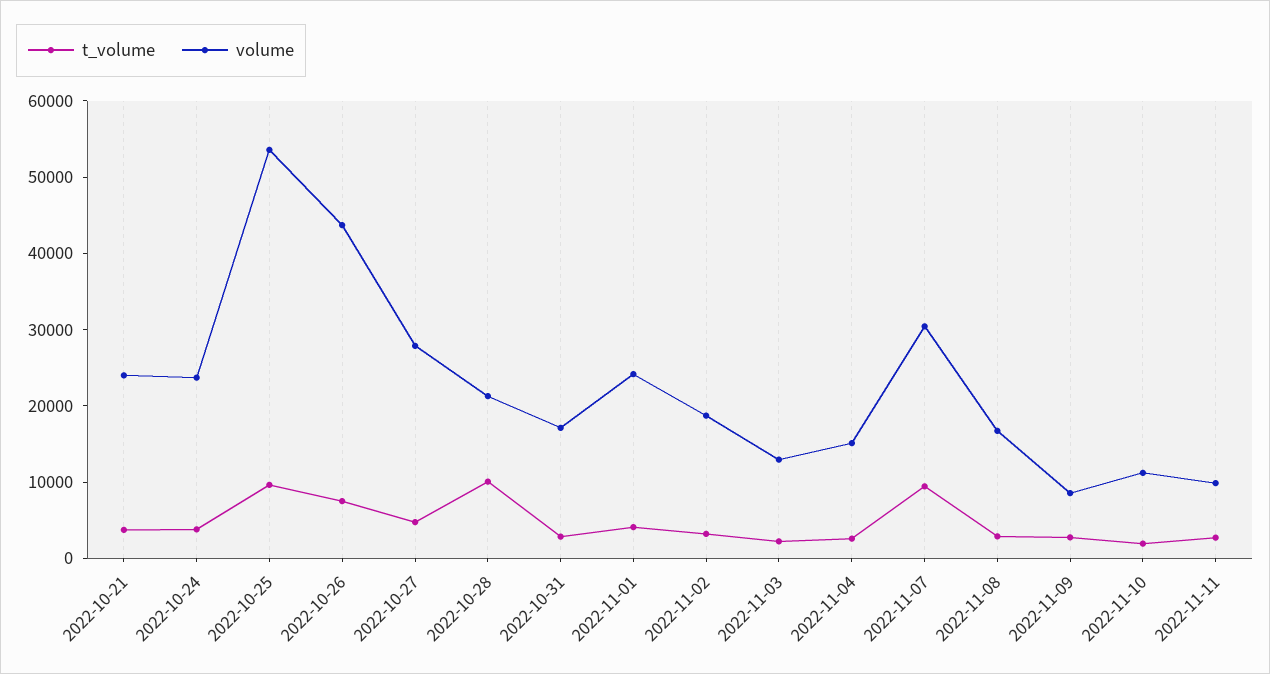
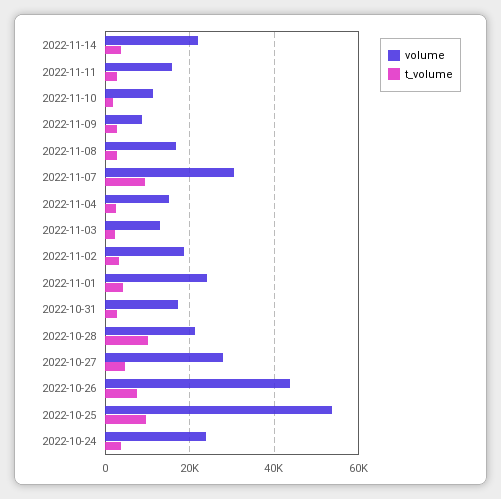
t_volume, 2022-10-21: 4000 -> none
volume, 2022-10-21: 24000 -> none
volume, 2022-11-11: 10000 -> 16000
volume, 2022-11-14: none -> 22000
t_volume, 2022-11-14: none -> 4000

